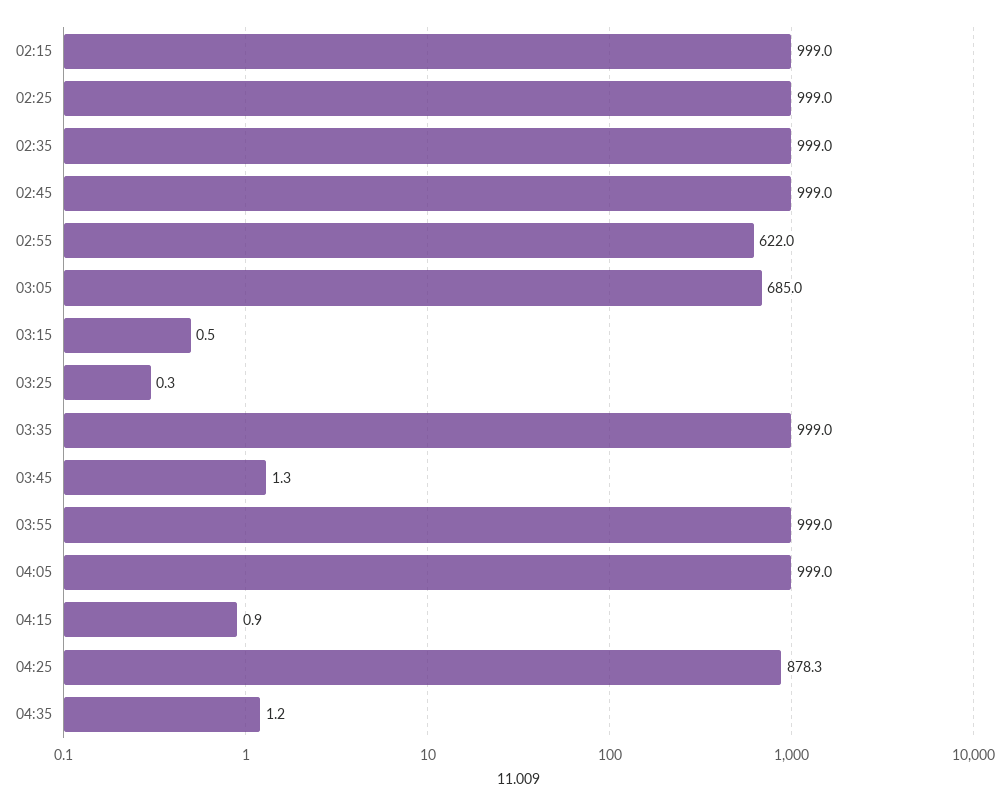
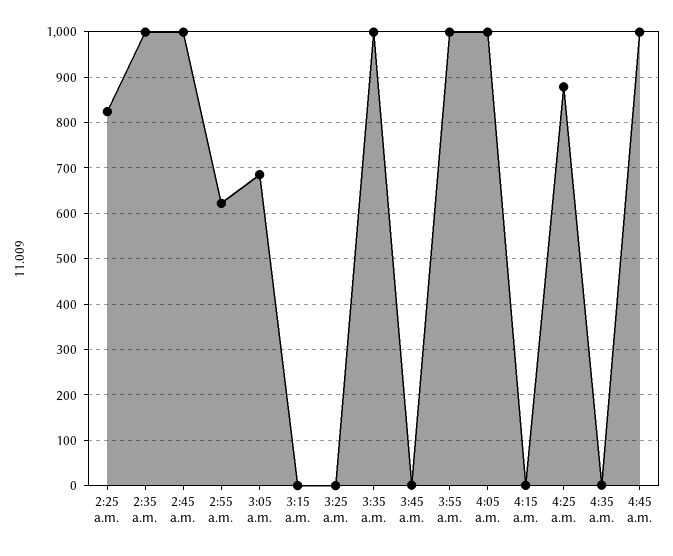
02:15: 999 -> none
02:25: 999 -> 820
4:45 a.m.: none -> 1000

